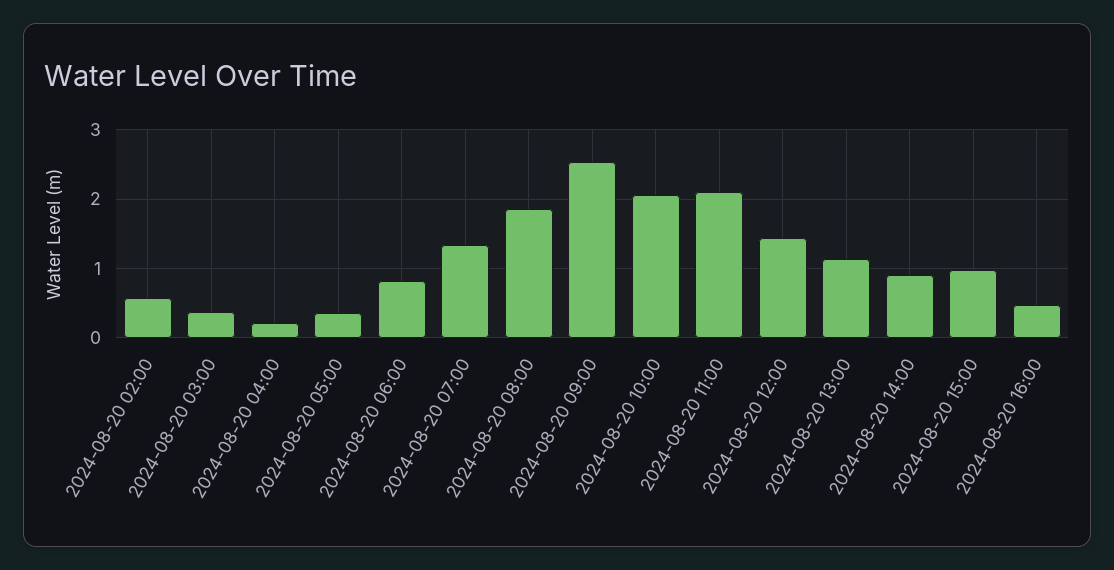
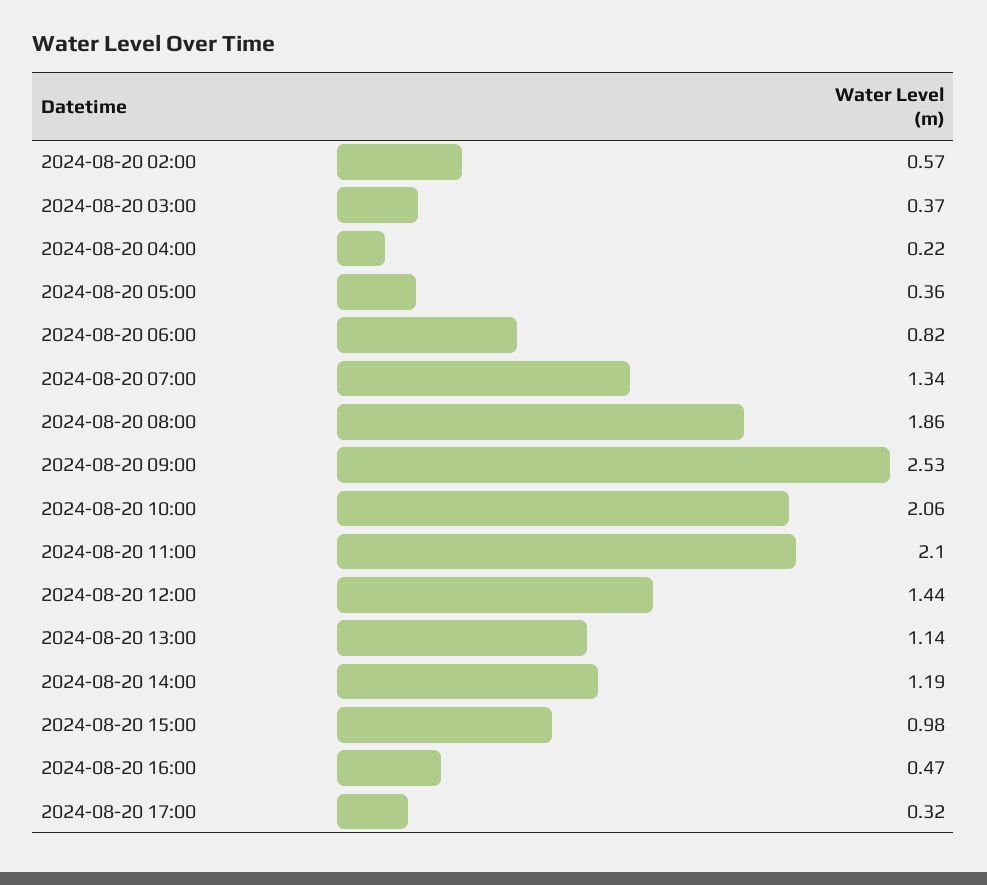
2024-08-20 14:00: 0.9 -> 1.19
2024-08-20 17:00: none -> 0.32

